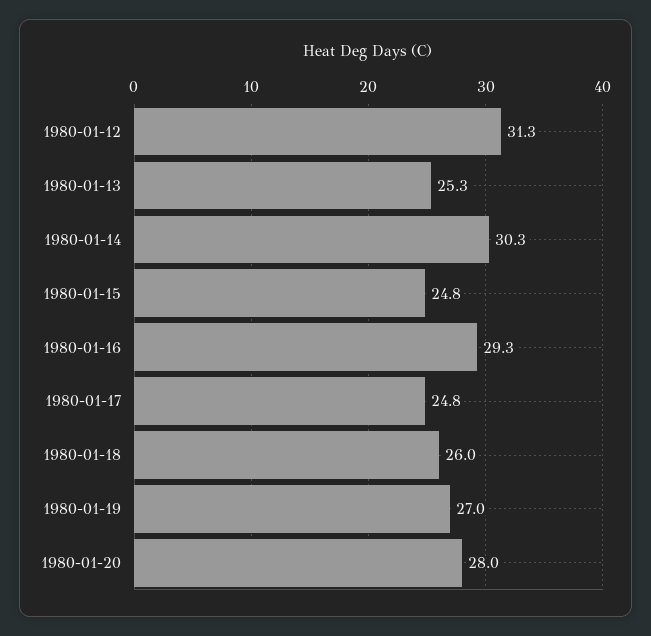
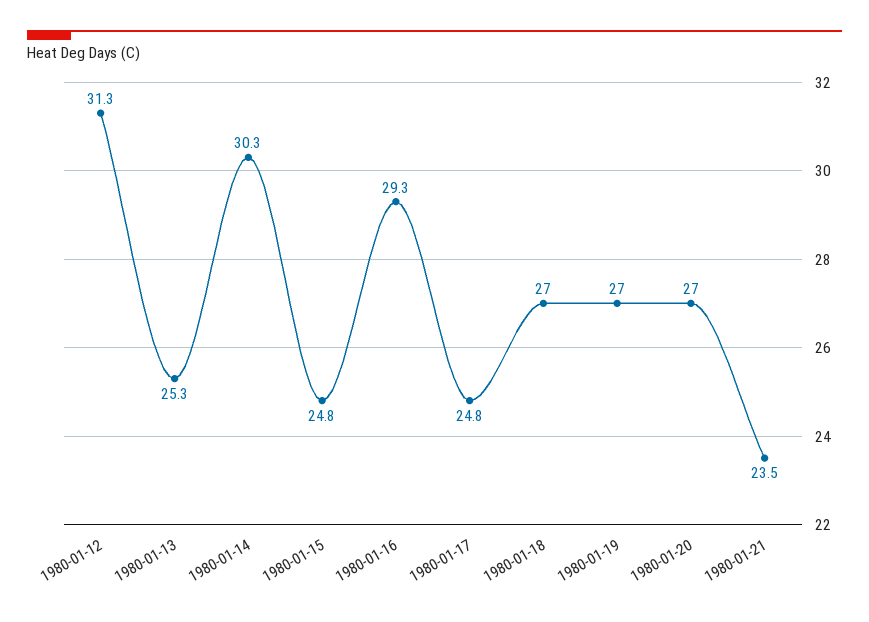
1980-01-18: 26 -> 27
1980-01-20: 28 -> 27
1980-01-21: none -> 23.5

